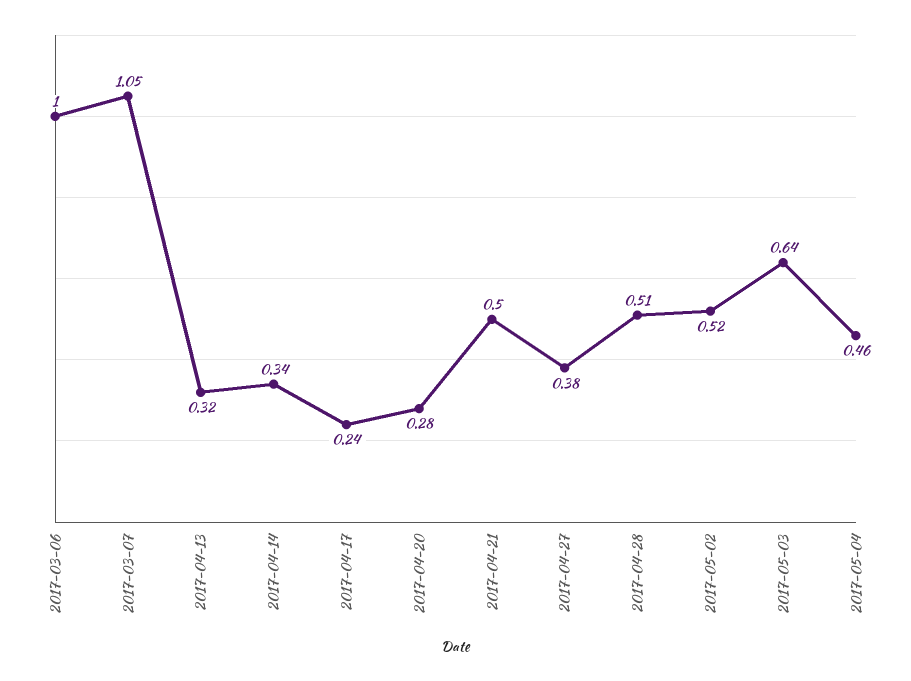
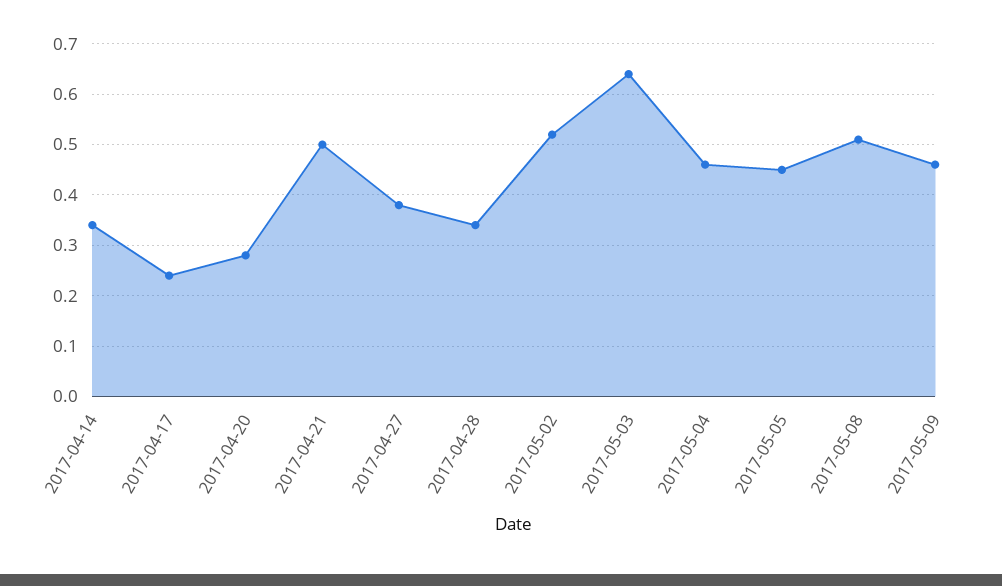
2017-03-06: 1 -> none
2017-03-07: 1.05 -> none
2017-04-13: 0.32 -> none
2017-04-28: 0.51 -> 0.35
2017-05-05: none -> 0.45
2017-05-08: none -> 0.5
2017-05-09: none -> 0.45

